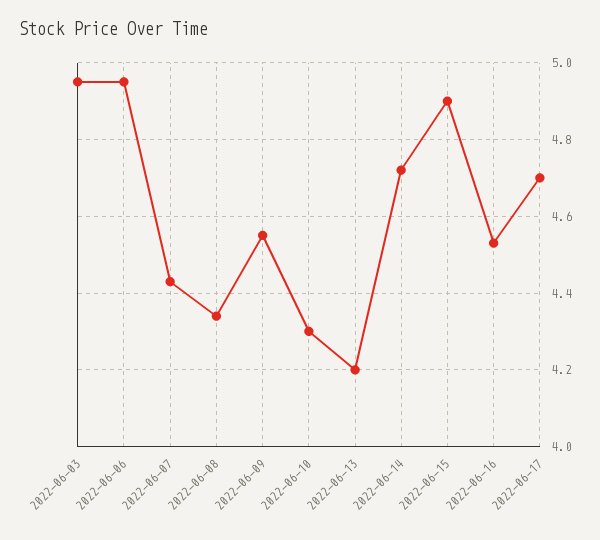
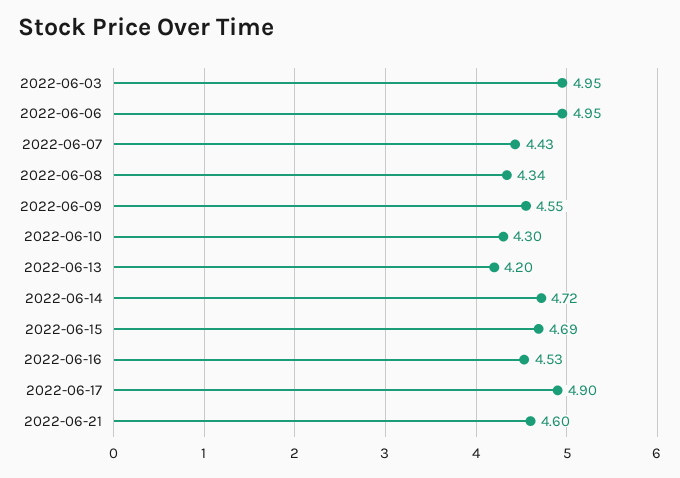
2022-06-15: 4.9 -> 4.69
2022-06-17: 4.7 -> 4.9
2022-06-21: none -> 4.6

